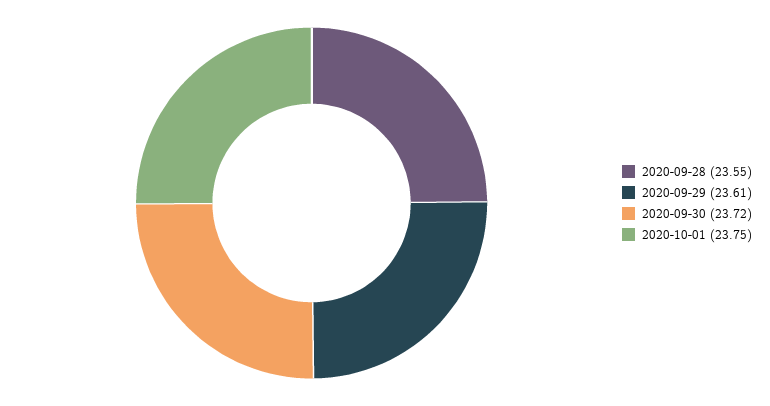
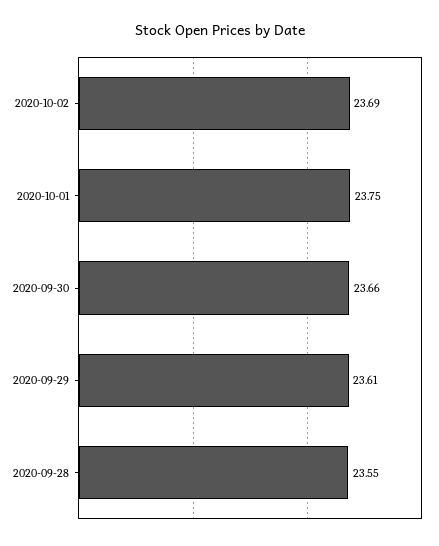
2020-09-30: 23.72 -> 23.66
2020-10-02: none -> 23.69

